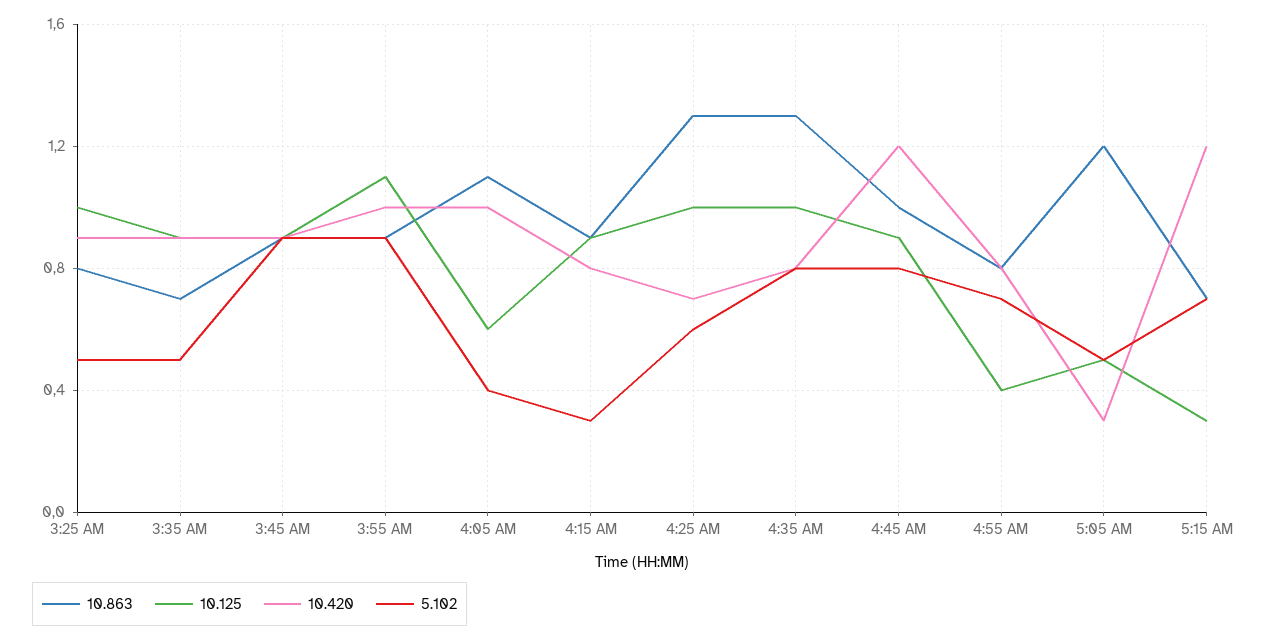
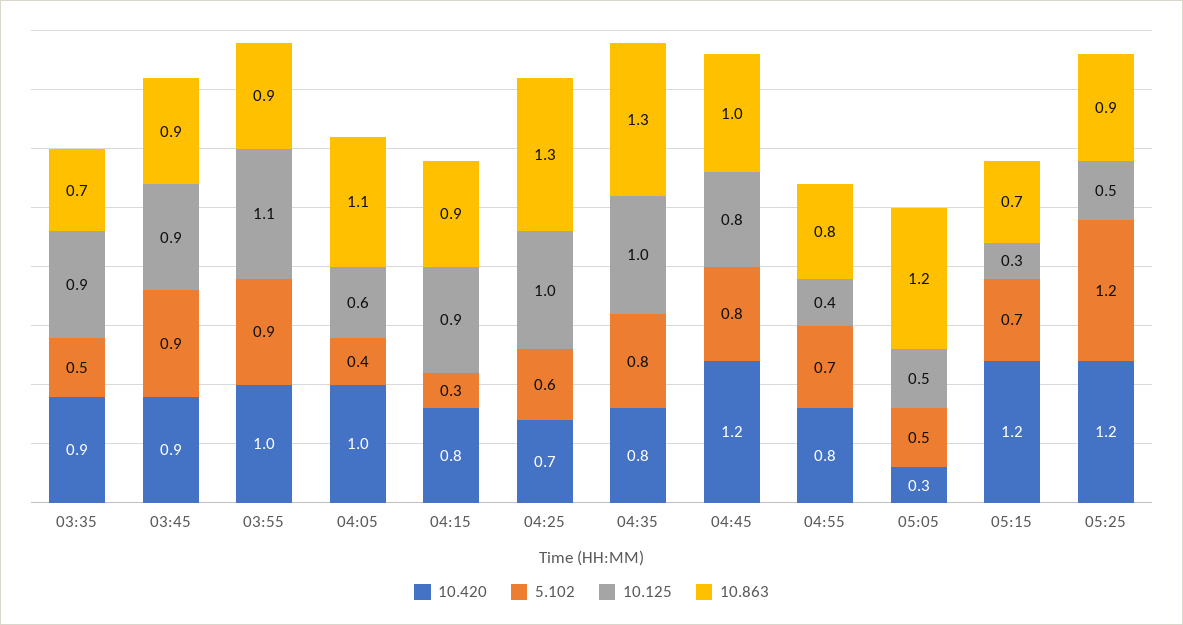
10.863, 3:25 AM: 0.8 -> none
10.125, 3:25 AM: 1 -> none
10.420, 3:25 AM: 0.9 -> none
5.102, 3:25 AM: 0.5 -> none
10.125, 4:45 AM: 0.9 -> 0.8
10.420, 05:25: none -> 1.2
5.102, 05:25: none -> 1.2
10.125, 05:25: none -> 0.5
10.863, 05:25: none -> 0.9

